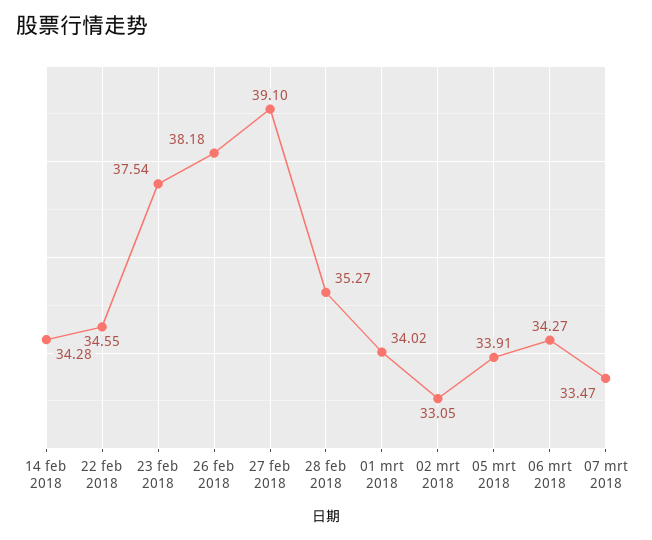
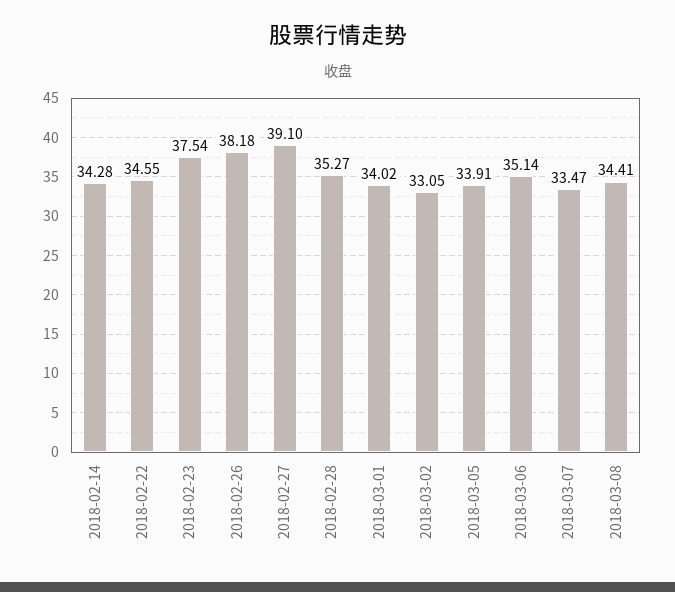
06 mrt 2018: 34.27 -> 35.14
2018-03-08: none -> 34.41

